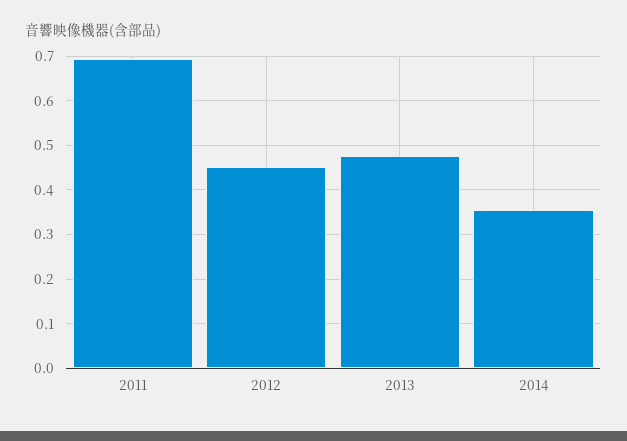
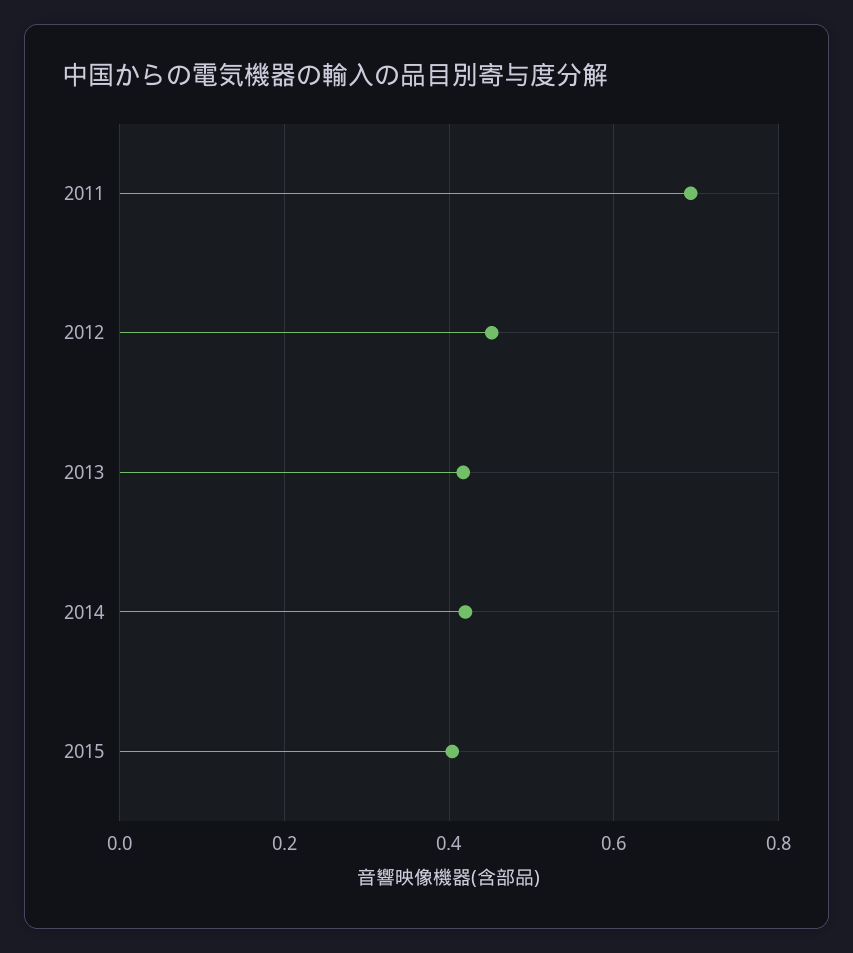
2013: 0.48 -> 0.42
2014: 0.36 -> 0.42
2015: none -> 0.4

